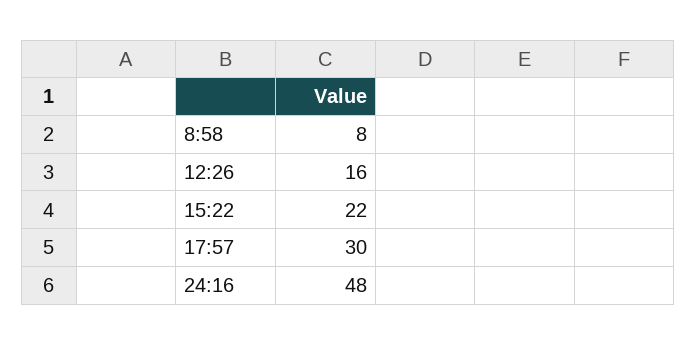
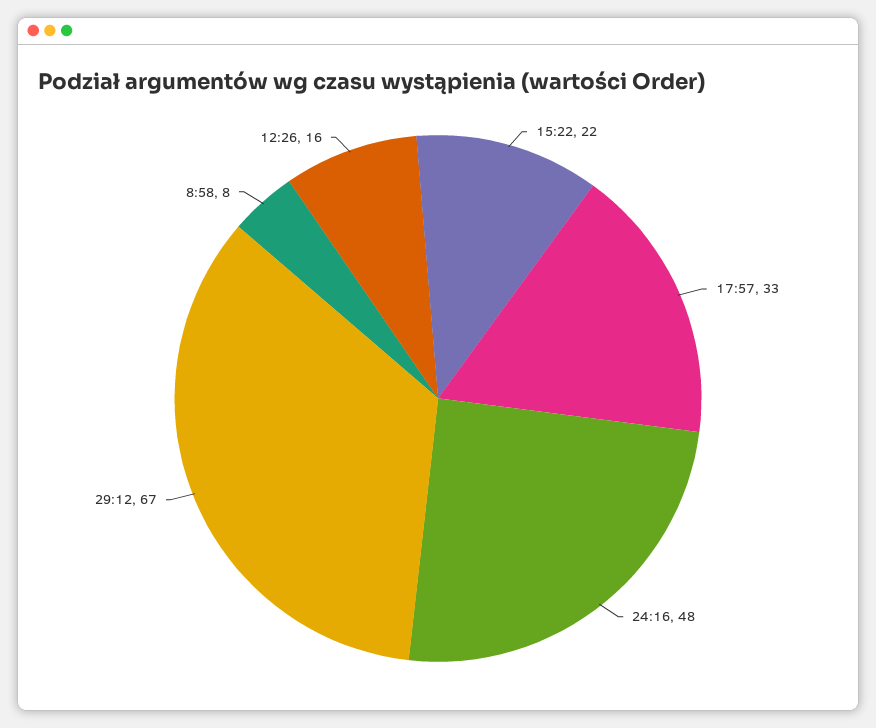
17:57: 30 -> 33
29:12: none -> 67

